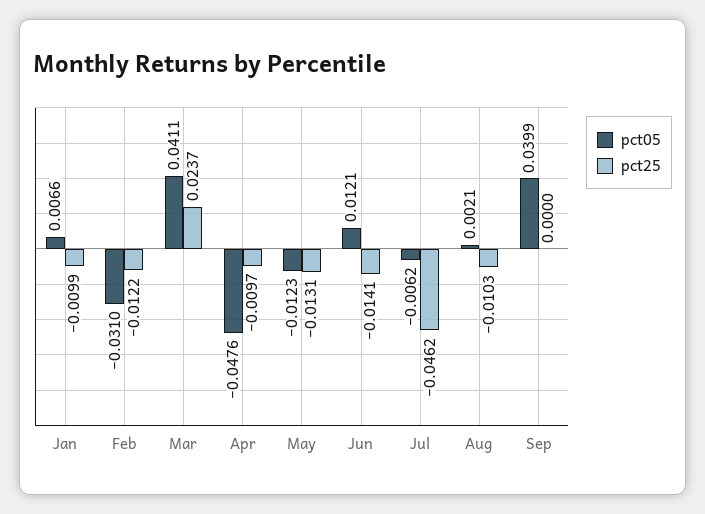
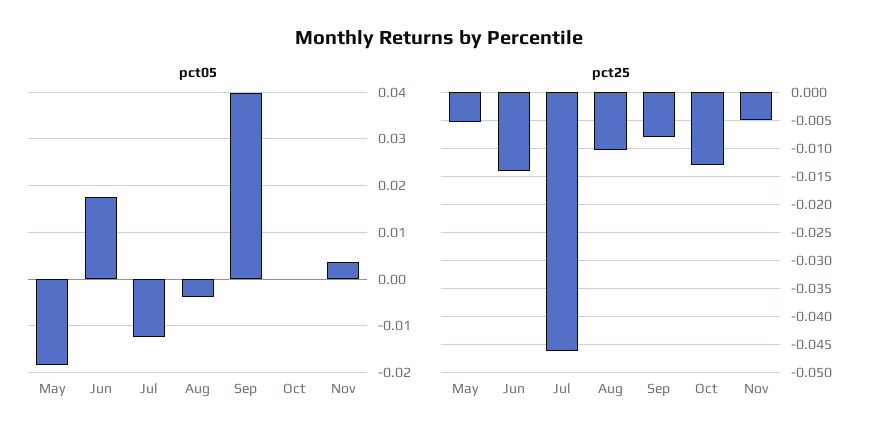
pct05, Jan: 0.0066 -> none
pct25, Jan: -0.0099 -> none
pct05, Feb: -0.031 -> none
pct25, Feb: -0.0122 -> none
pct05, Mar: 0.0411 -> none
pct25, Mar: 0.0237 -> none
pct05, Apr: -0.0476 -> none
pct25, Apr: -0.0097 -> none
pct05, May: -0.0123 -> -0.018
pct25, May: -0.0131 -> -0.005
pct05, Jun: 0.0121 -> 0.018
pct05, Jul: -0.0062 -> -0.012
pct05, Aug: 0.0021 -> -0.004
pct25, Sep: 0 -> -0.0075
pct05, Oct: none -> 0
pct05, Nov: none -> 0.004
pct25, Oct: none -> -0.0125
pct25, Nov: none -> -0.005

